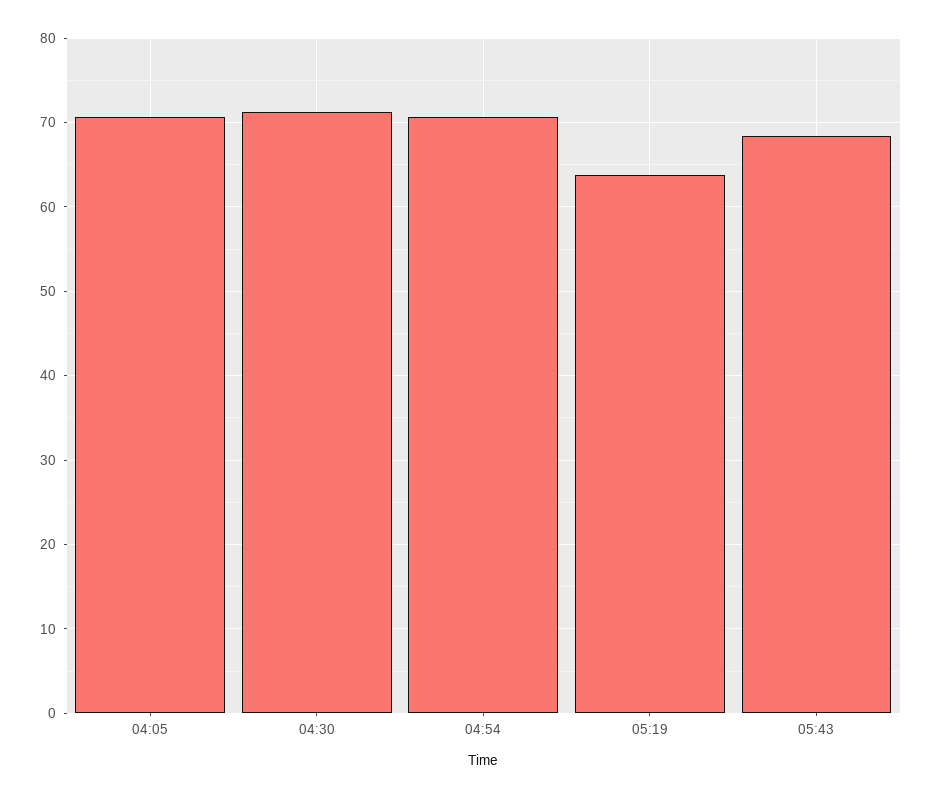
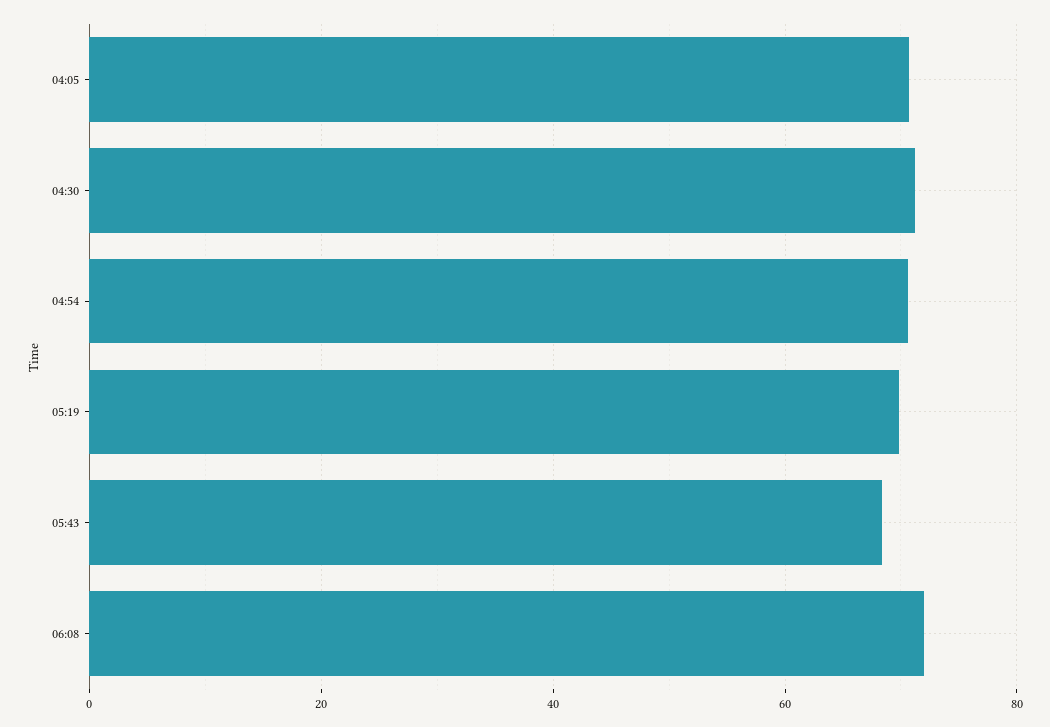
05:19: 64 -> 70
06:08: none -> 72

